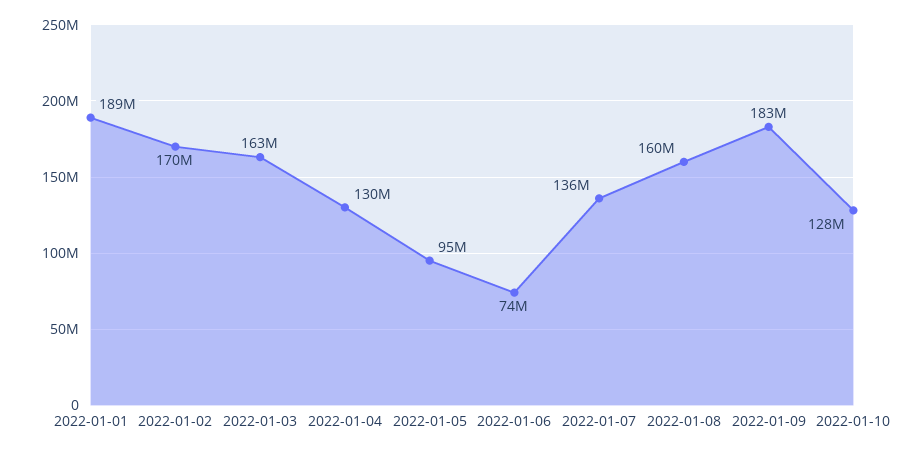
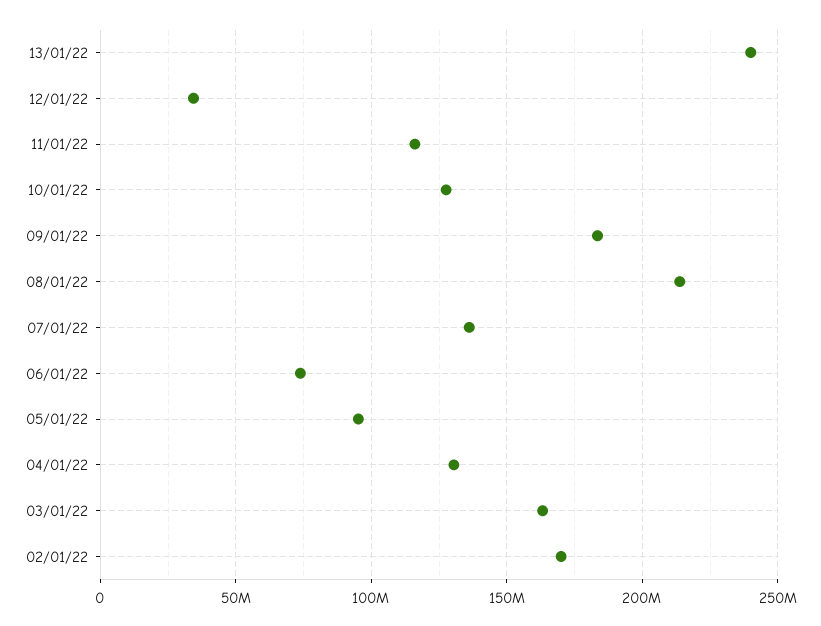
2022-01-01: 189000000 -> none
2022-01-08: 160000000 -> 215000000
13/01/22: none -> 240000000
12/01/22: none -> 35000000
11/01/22: none -> 115000000

